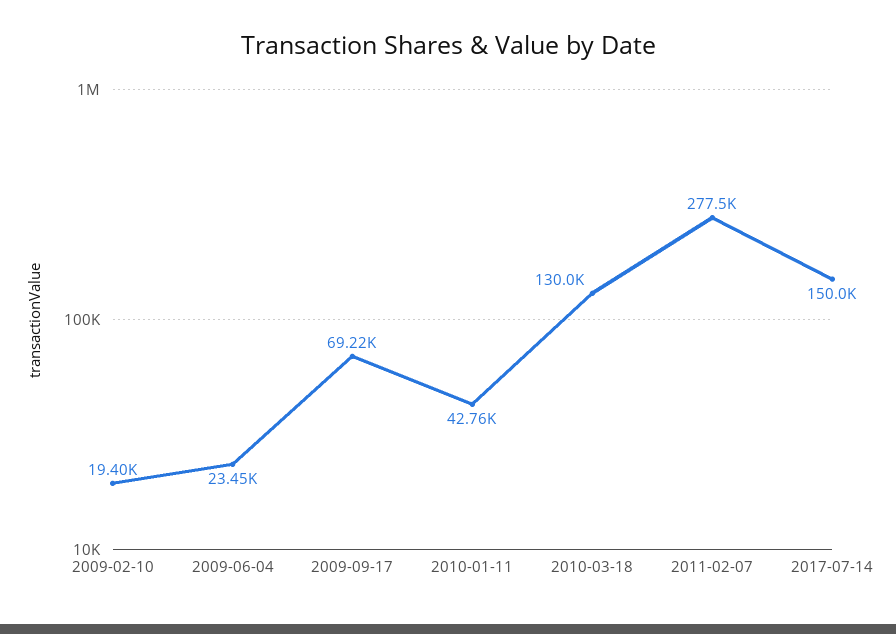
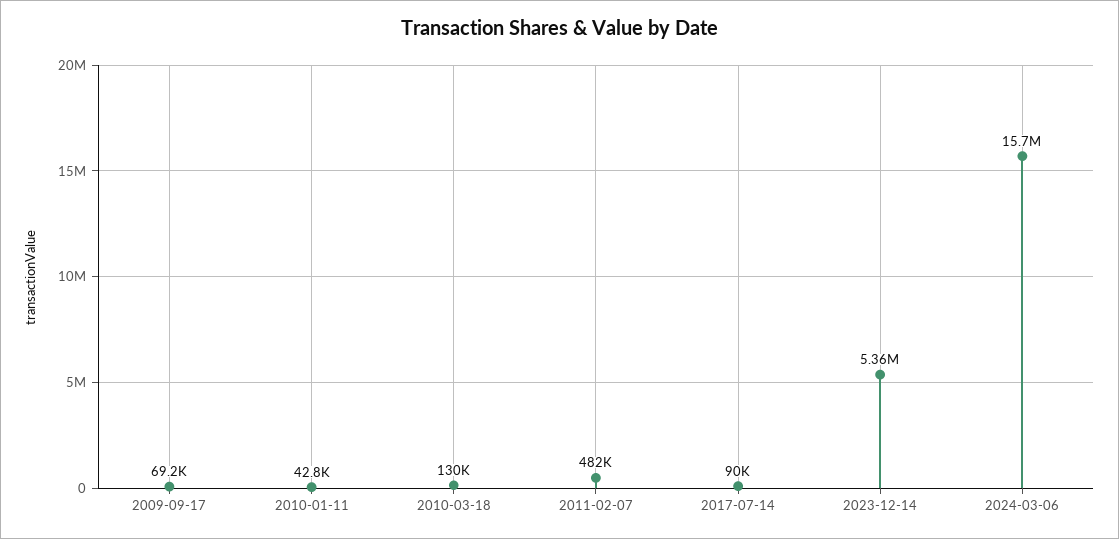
2009-02-10: 19400 -> none
2009-06-04: 23450 -> none
2011-02-07: 277500 -> 482000
2017-07-14: 150000 -> 90000
2023-12-14: none -> 5360000
2024-03-06: none -> 15700000

